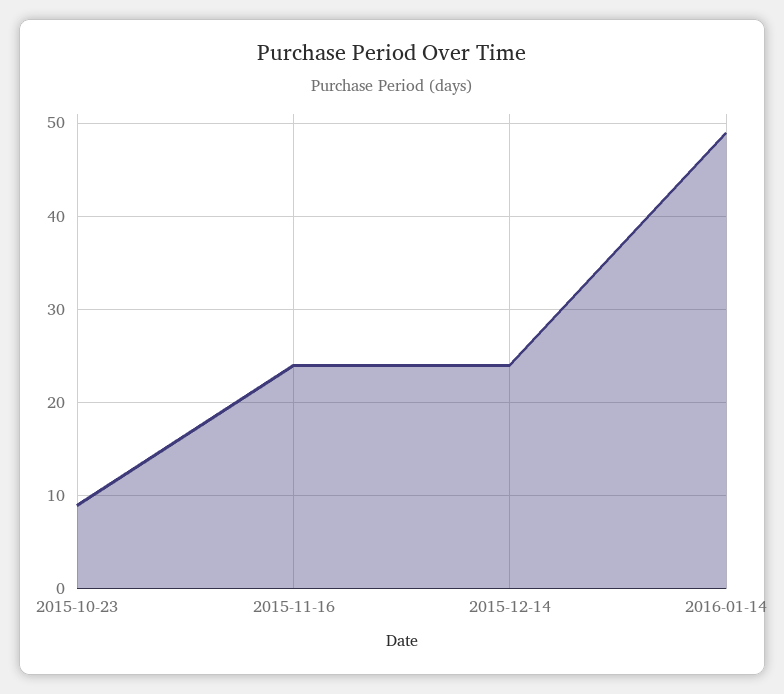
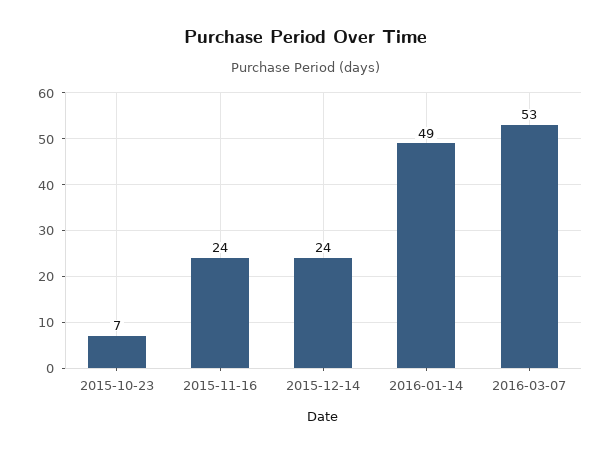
2015-10-23: 9 -> 7
2016-03-07: none -> 53

